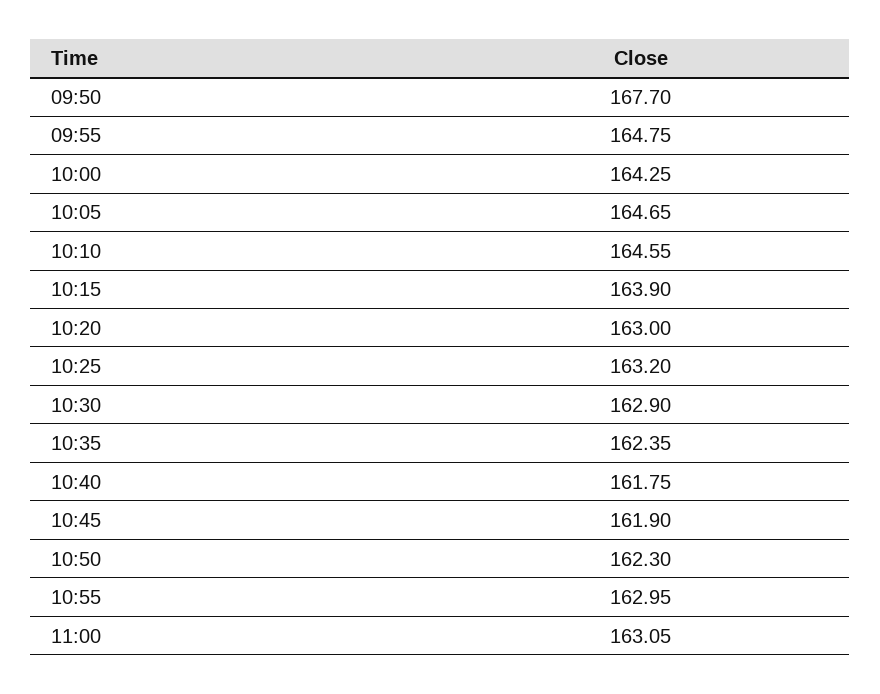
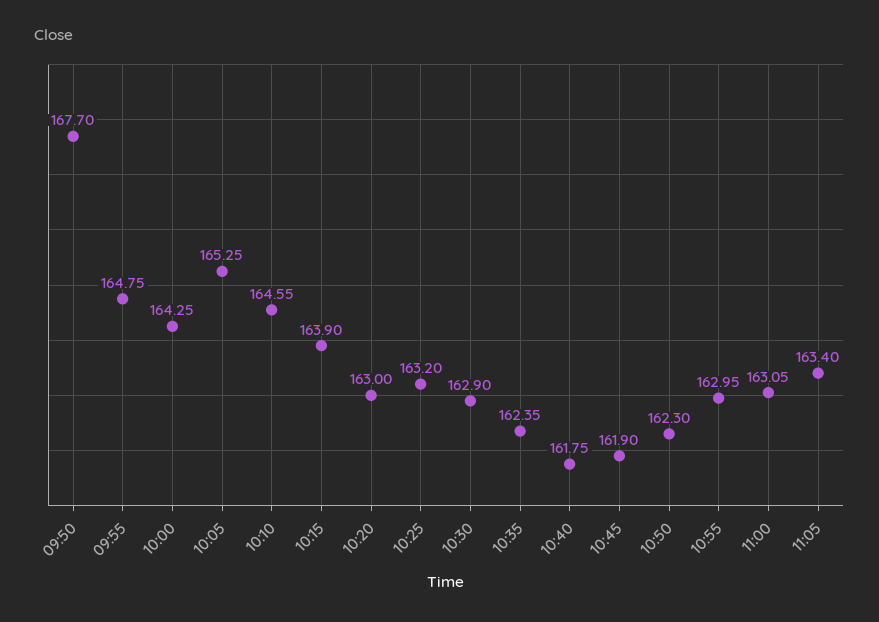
10:05: 164.65 -> 165.25
11:05: none -> 163.4

